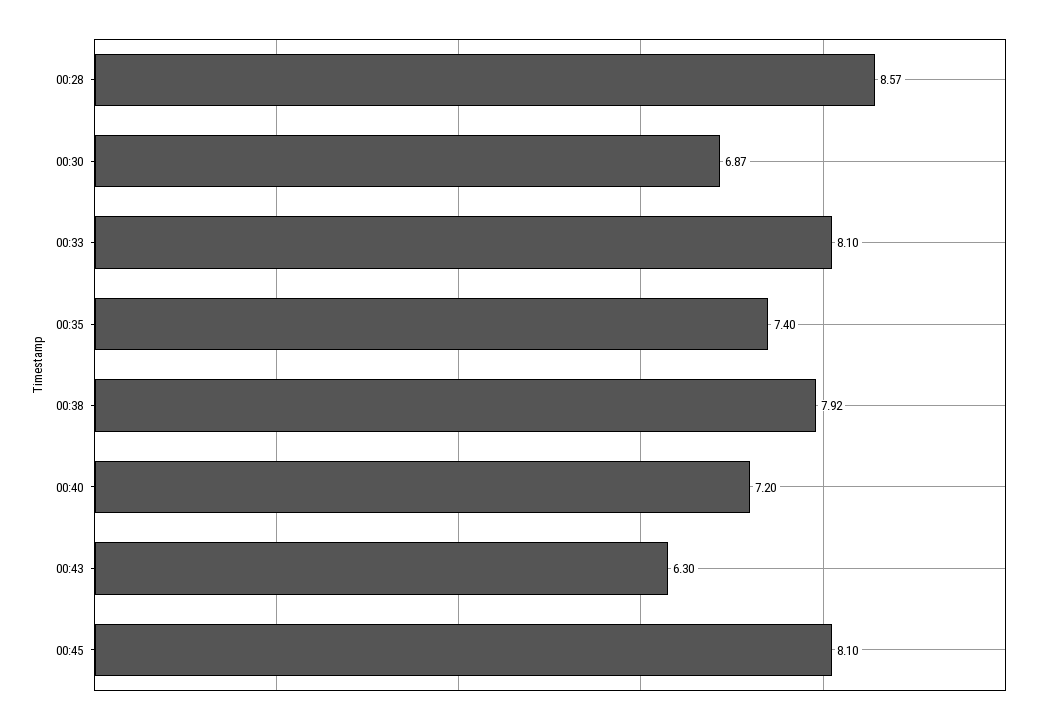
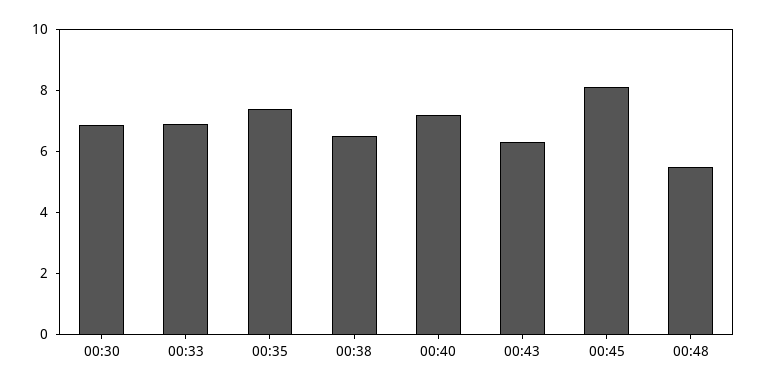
00:28: 8.57 -> none
00:33: 8.1 -> 7
00:38: 7.92 -> 6.5
00:48: none -> 5.5

